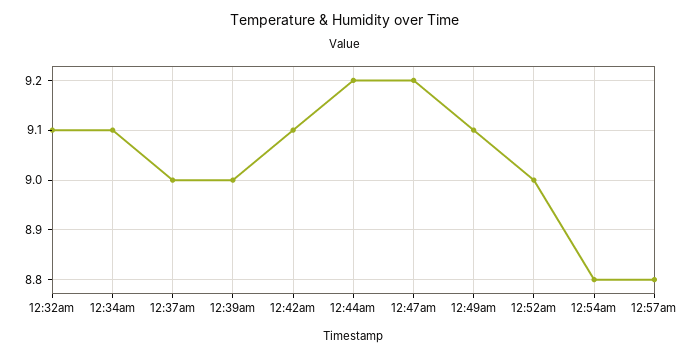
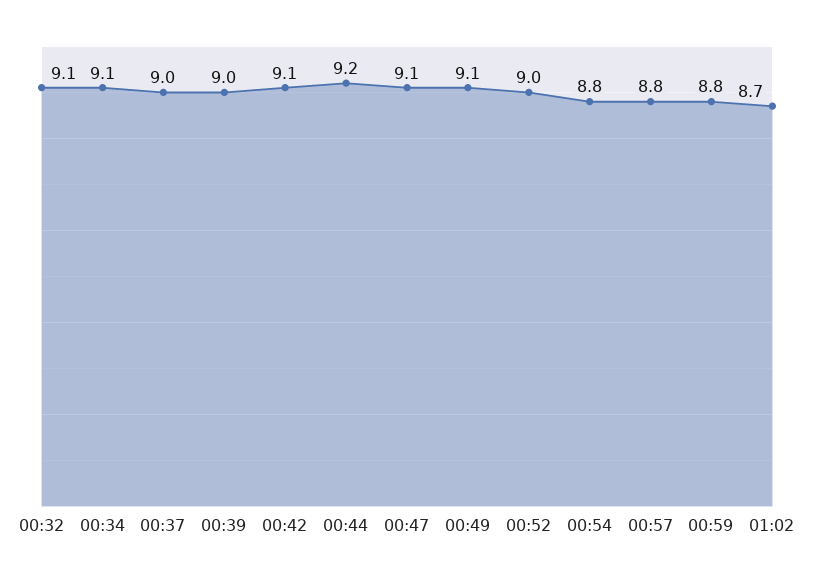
12:47am: 9.2 -> 9.1
00:59: none -> 8.8
01:02: none -> 8.7

